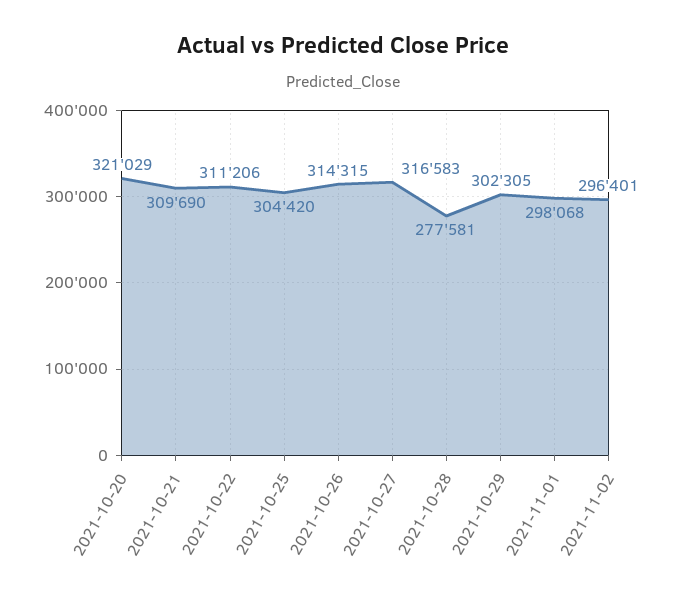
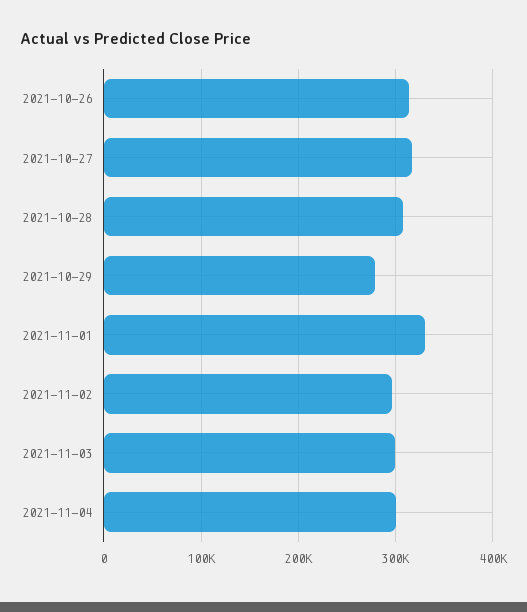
2021-10-20: 321029 -> none
2021-10-21: 309690 -> none
2021-10-22: 311206 -> none
2021-10-25: 304420 -> none
2021-10-28: 277581 -> 310000
2021-10-29: 302305 -> 280000
2021-11-01: 298068 -> 330000
2021-11-03: none -> 300000
2021-11-04: none -> 300000

